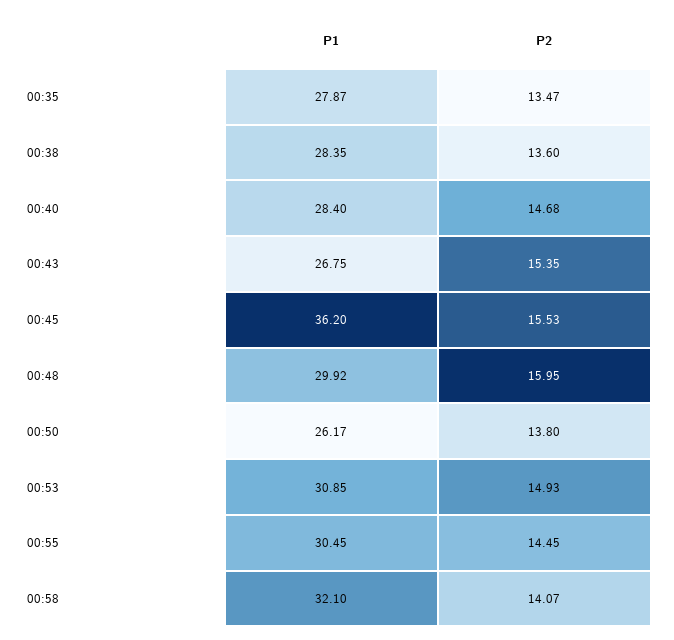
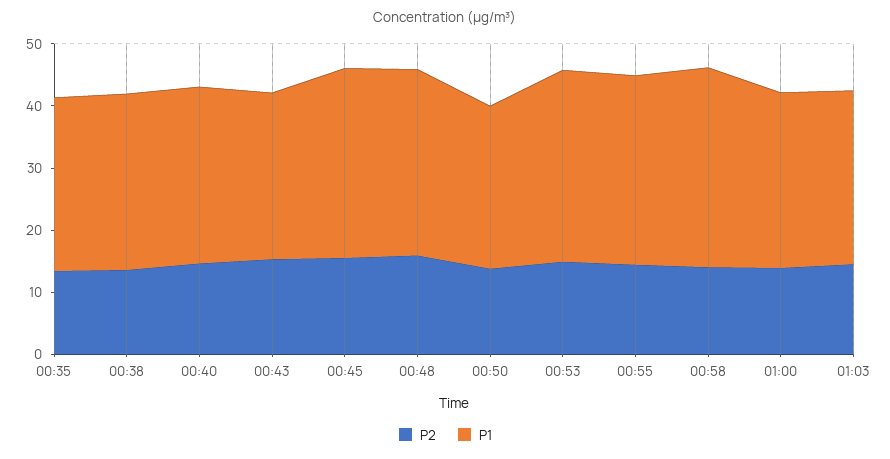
P1, 00:45: 36.2 -> 30
P2, 01:00: none -> 14
P1, 01:00: none -> 28
P2, 01:03: none -> 14
P1, 01:03: none -> 28

